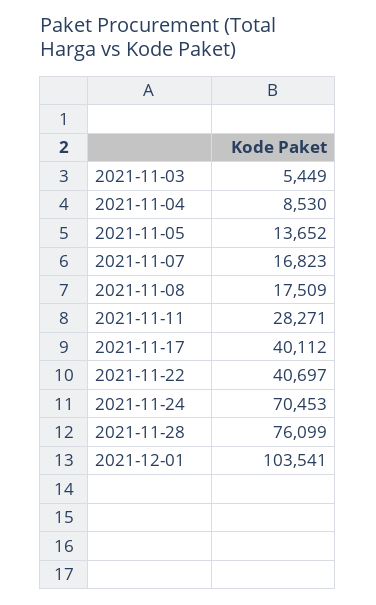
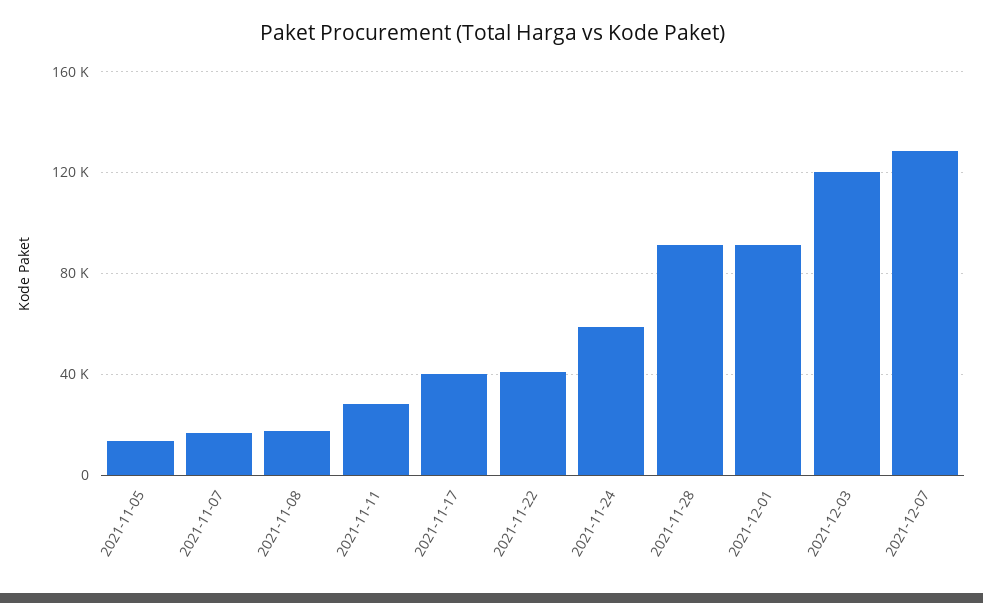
2021-11-03: 5449 -> none
2021-11-04: 8530 -> none
2021-11-24: 70453 -> 60000
2021-11-28: 76099 -> 90000
2021-12-01: 103541 -> 90000
2021-12-03: none -> 120000
2021-12-07: none -> 130000

